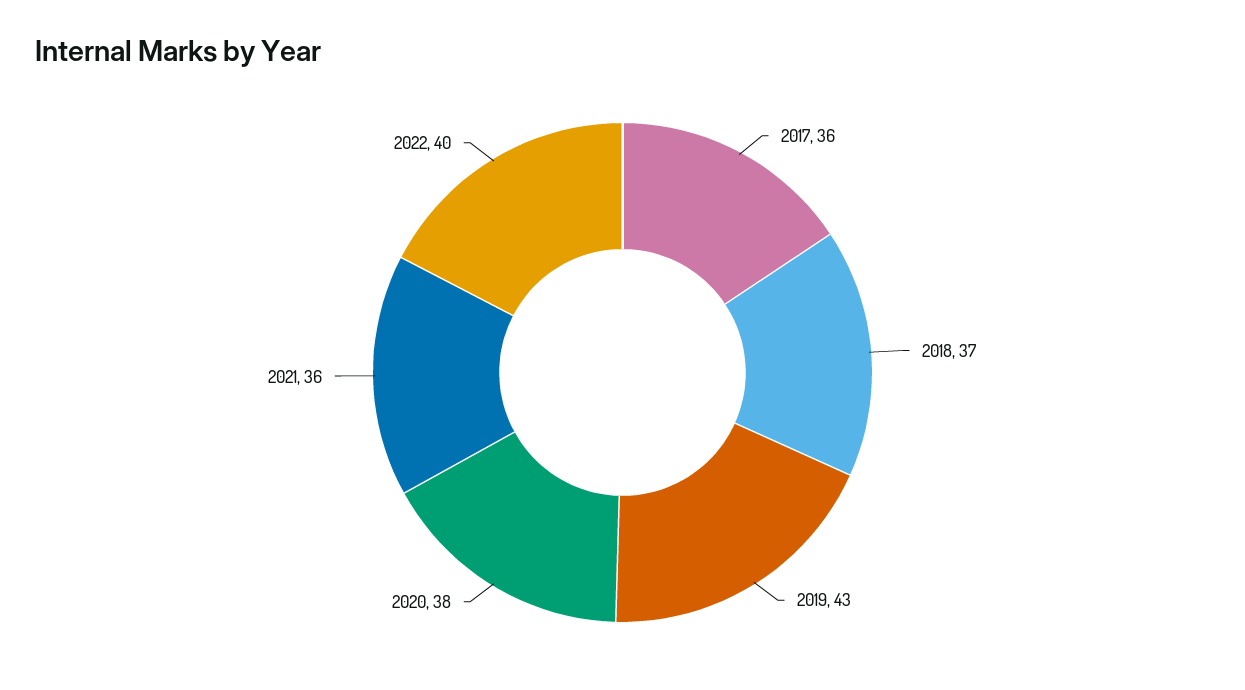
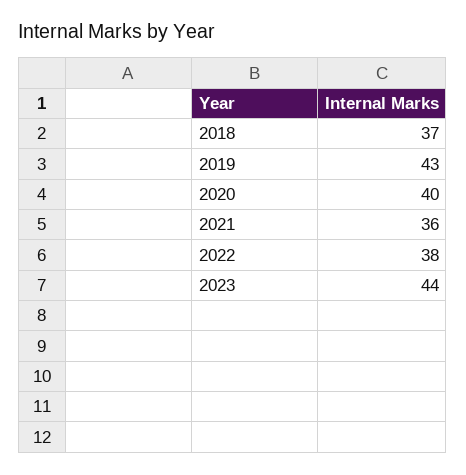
2017: 36 -> none
2020: 38 -> 40
2022: 40 -> 38
2023: none -> 44

